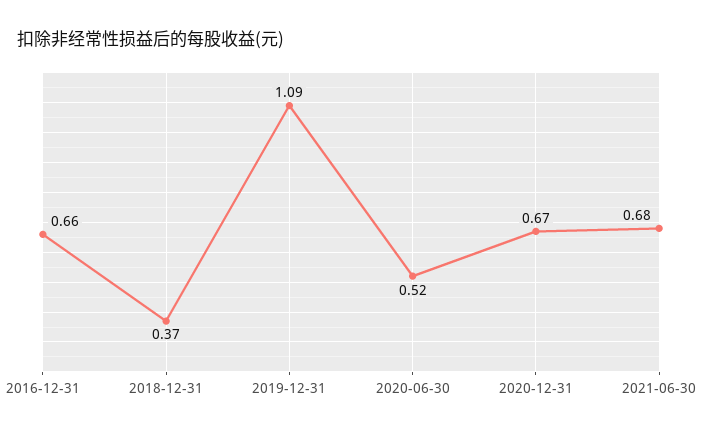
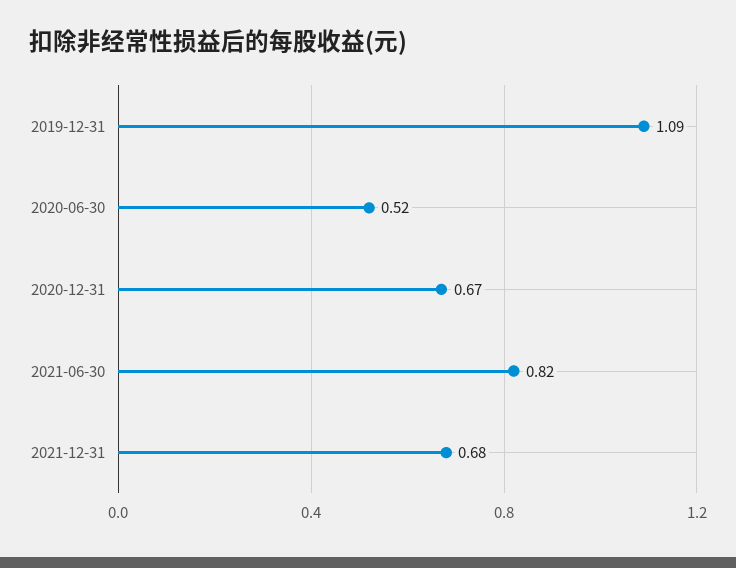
2016-12-31: 0.66 -> none
2018-12-31: 0.37 -> none
2021-06-30: 0.68 -> 0.82
2021-12-31: none -> 0.68

